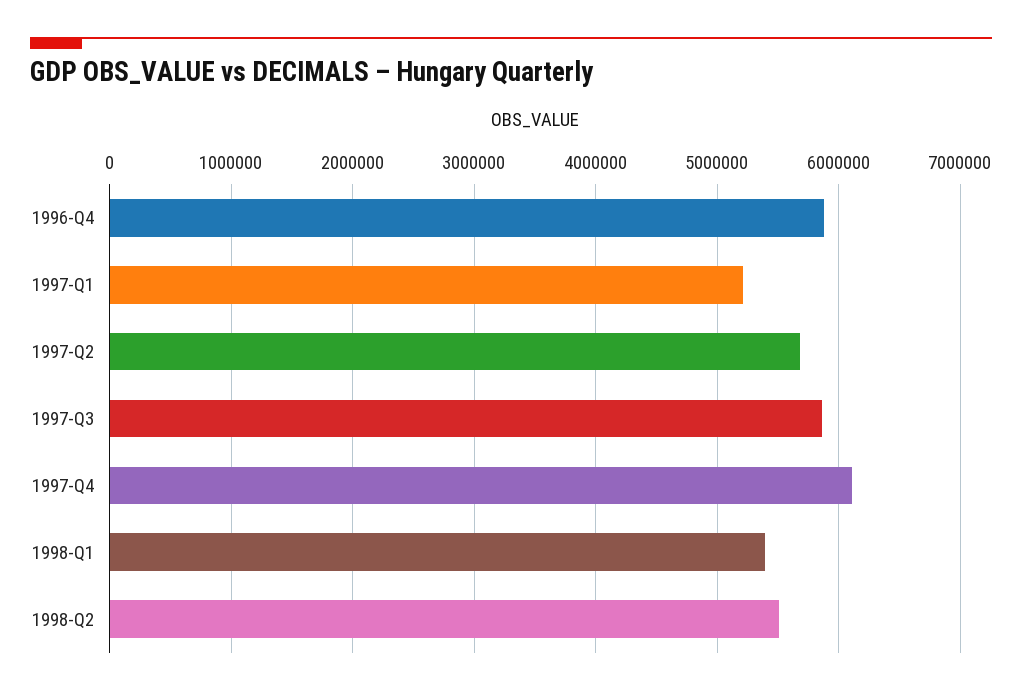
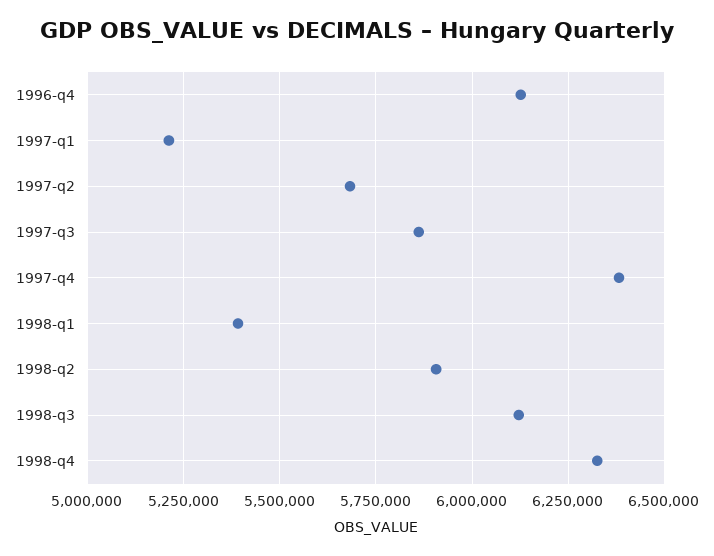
1996-Q4: 5900000 -> 6125000
1997-Q4: 6100000 -> 6375000
1998-Q2: 5500000 -> 5900000
1998-q3: none -> 6125000
1998-q4: none -> 6325000

